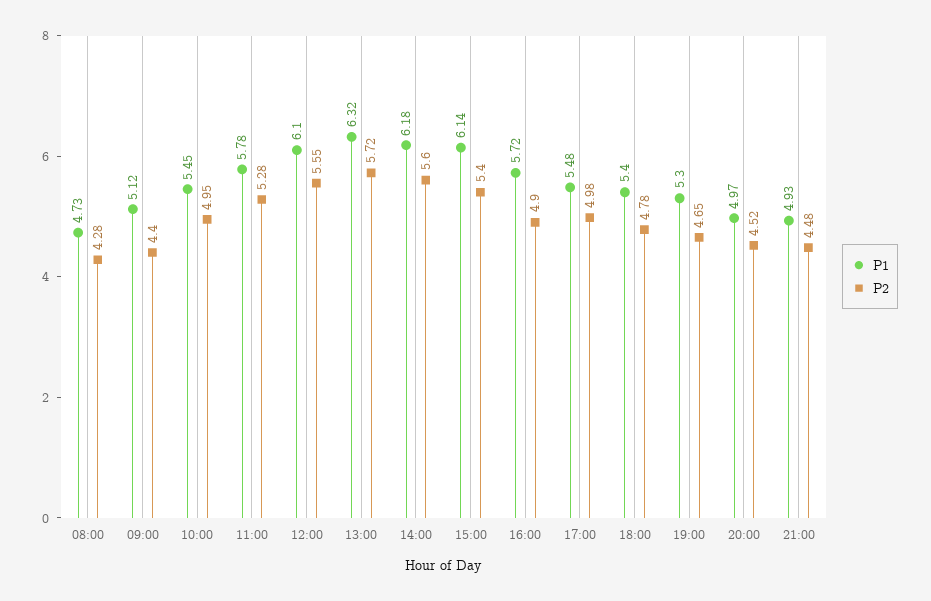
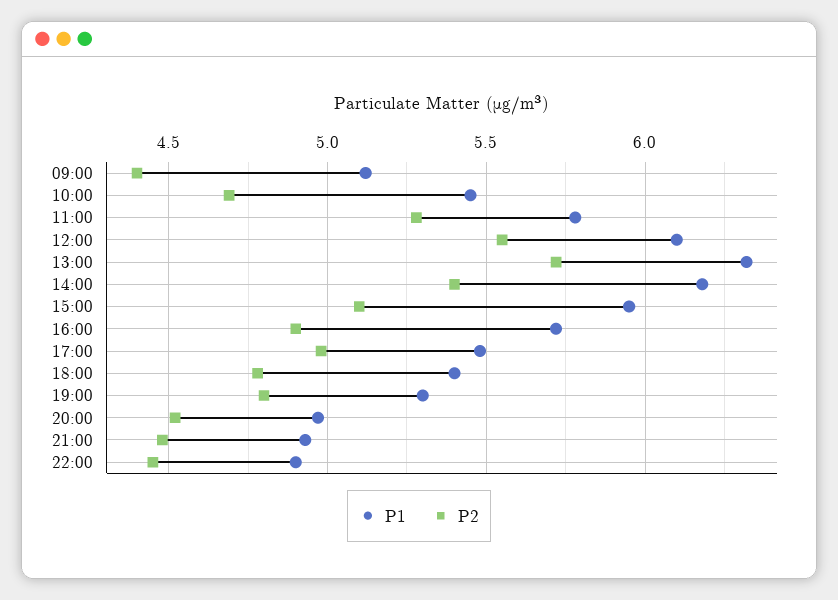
P1, 08:00: 4.73 -> none
P2, 08:00: 4.28 -> none
P2, 10:00: 4.95 -> 4.7
P2, 14:00: 5.6 -> 5.4
P1, 15:00: 6.14 -> 5.95
P2, 15:00: 5.4 -> 5.1
P2, 19:00: 4.65 -> 4.8
P1, 22:00: none -> 4.9
P2, 22:00: none -> 4.45

